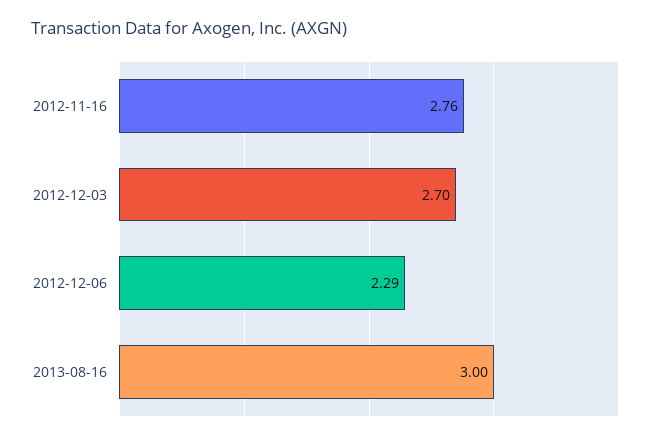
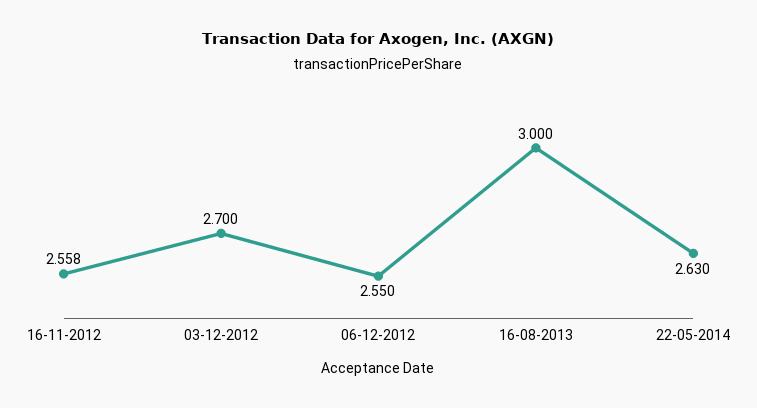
2012-11-16: 2.76 -> 2.558
2012-12-06: 2.29 -> 2.55
22-05-2014: none -> 2.63

